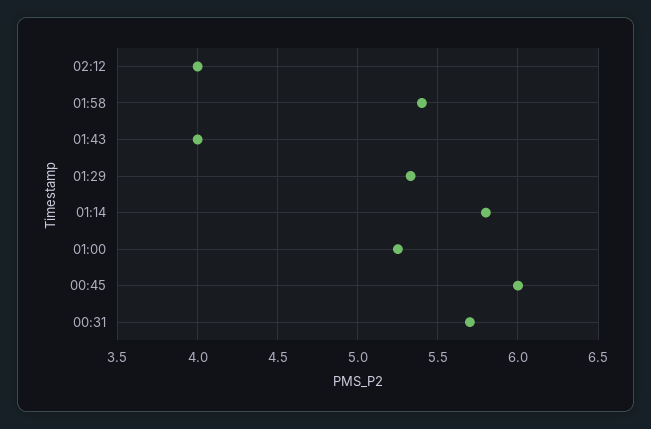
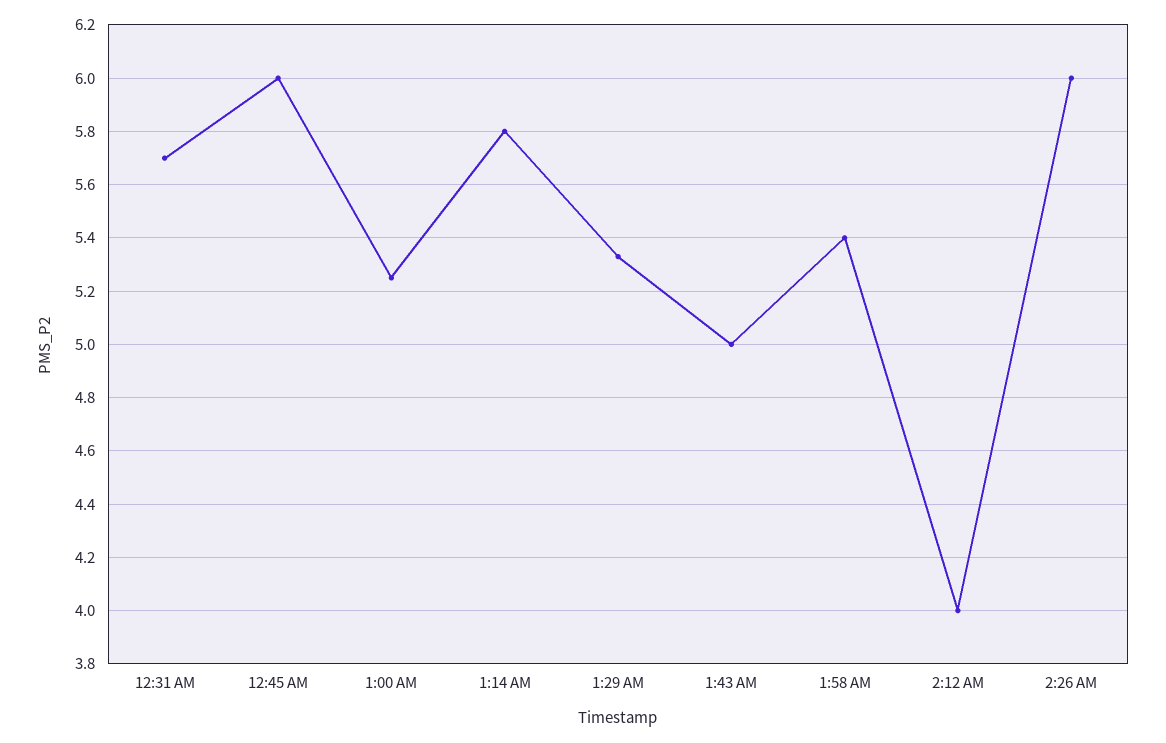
01:43: 4 -> 5
2:26 AM: none -> 6

